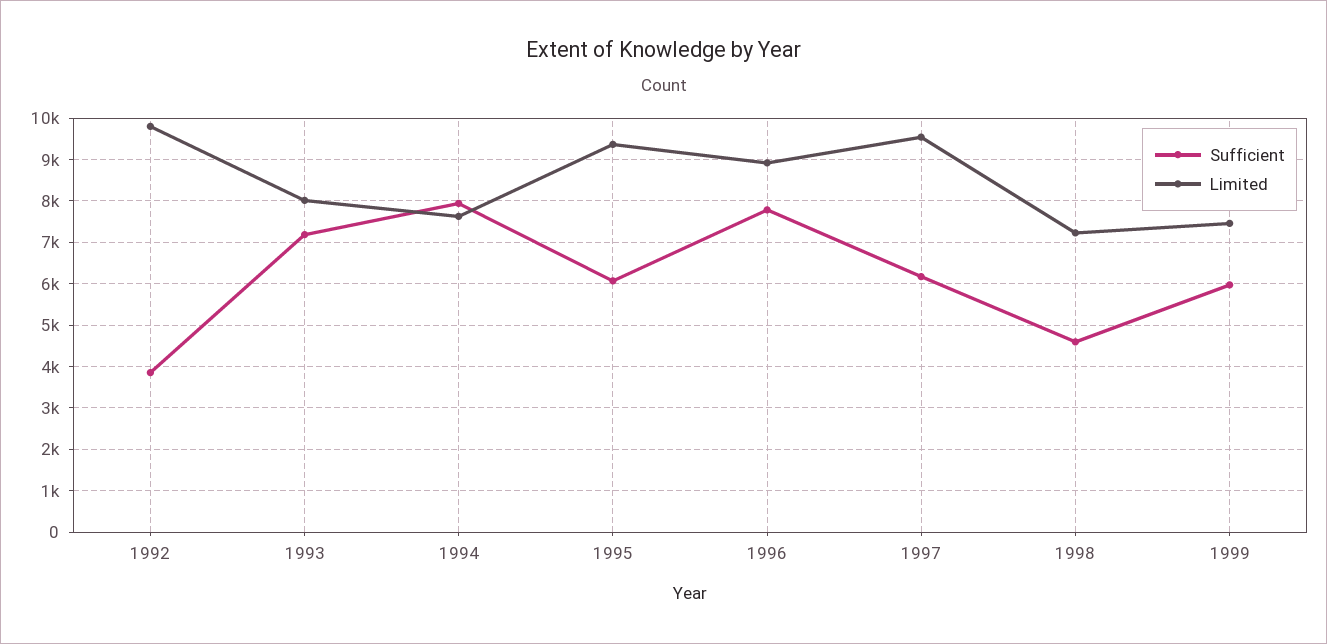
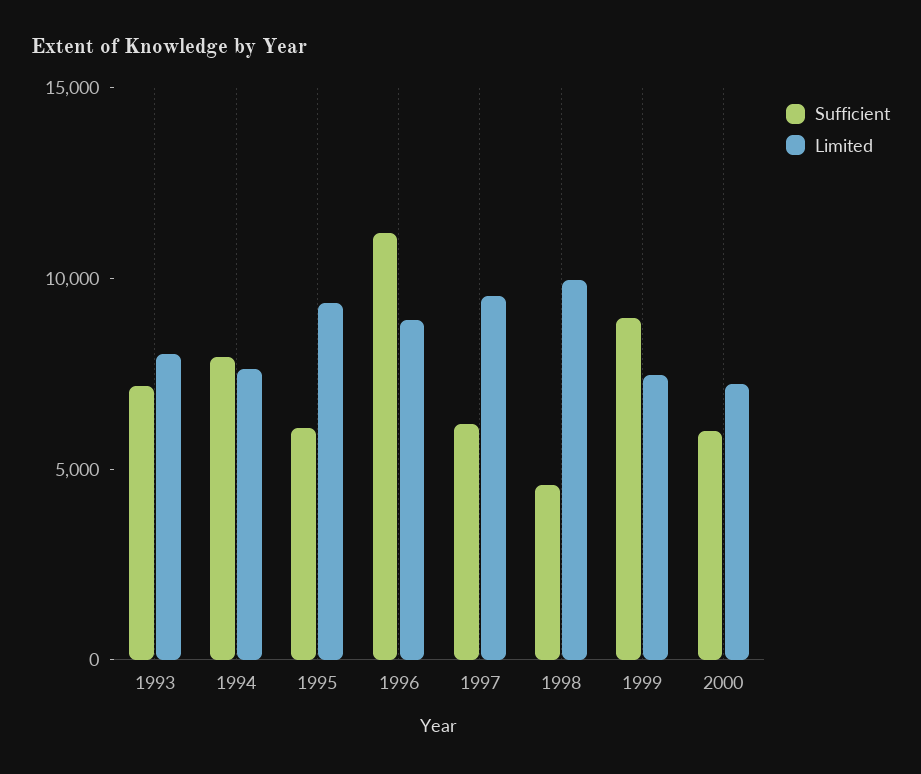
Sufficient, 1992: 3800 -> none
Limited, 1992: 9800 -> none
Sufficient, 1996: 7800 -> 11000
Limited, 1998: 7200 -> 10000
Sufficient, 1999: 6000 -> 9000
Sufficient, 2000: none -> 6000
Limited, 2000: none -> 7000

